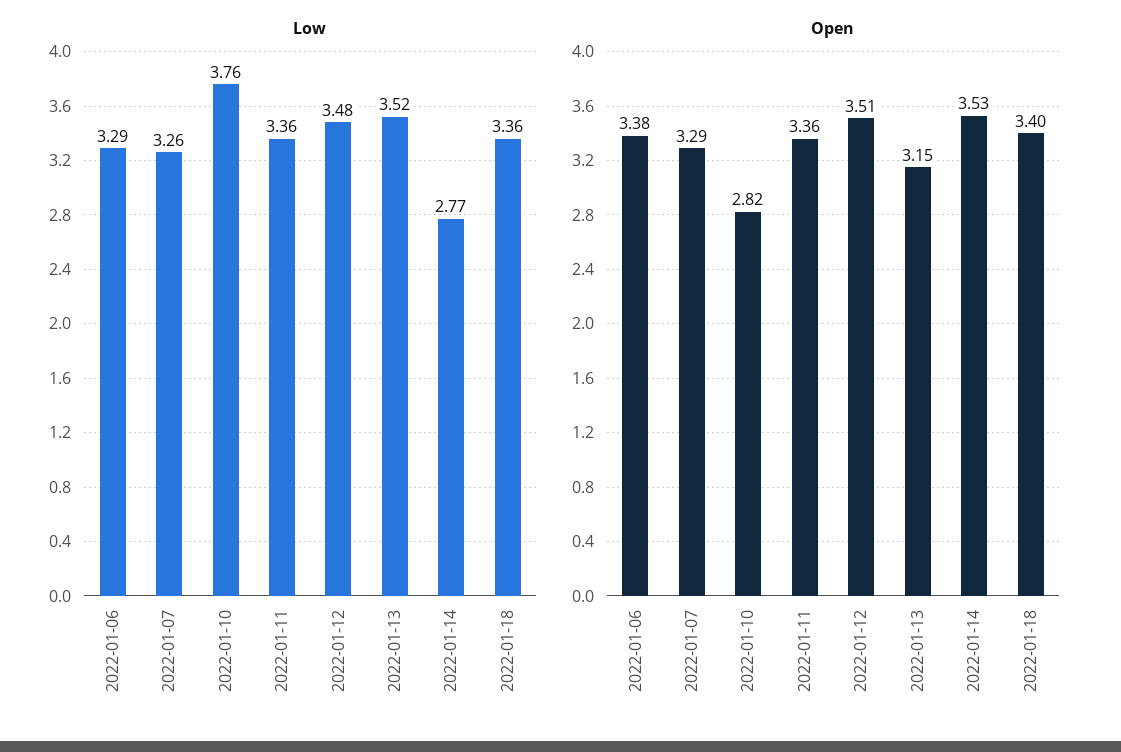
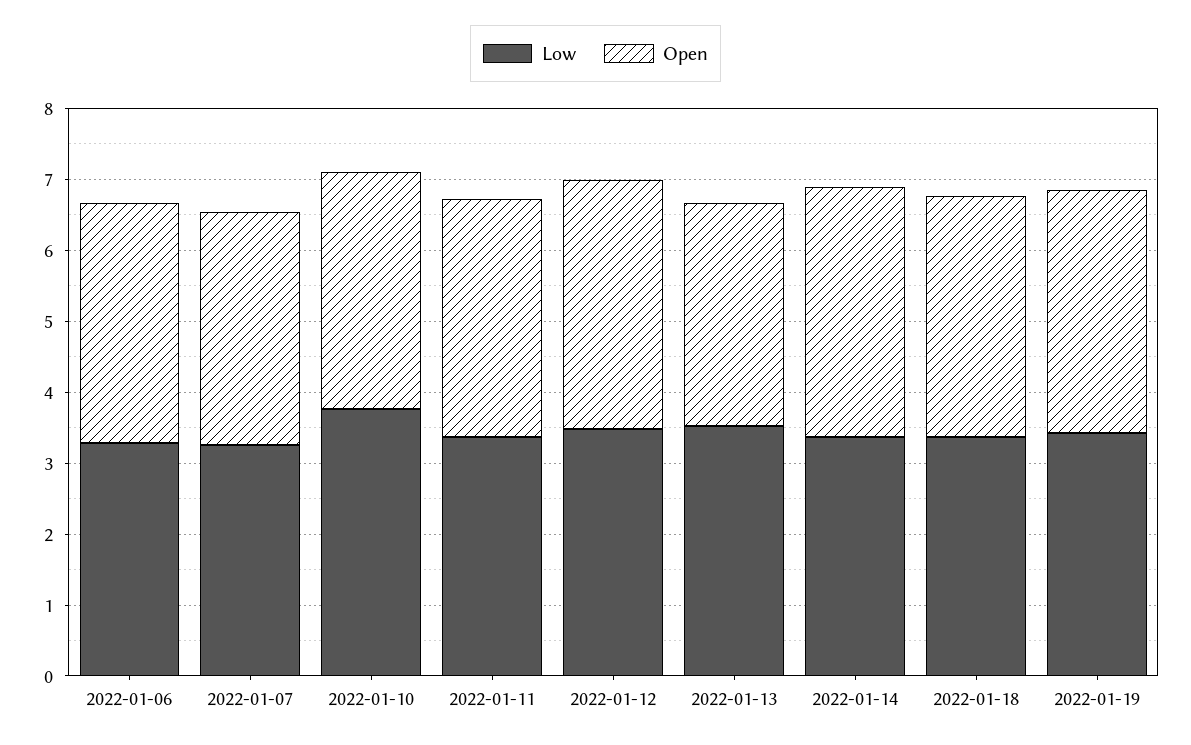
Low, 2022-01-14: 2.77 -> 3.4
Open, 2022-01-10: 2.82 -> 3.4
Low, 2022-01-19: none -> 3.4
Open, 2022-01-19: none -> 3.4

